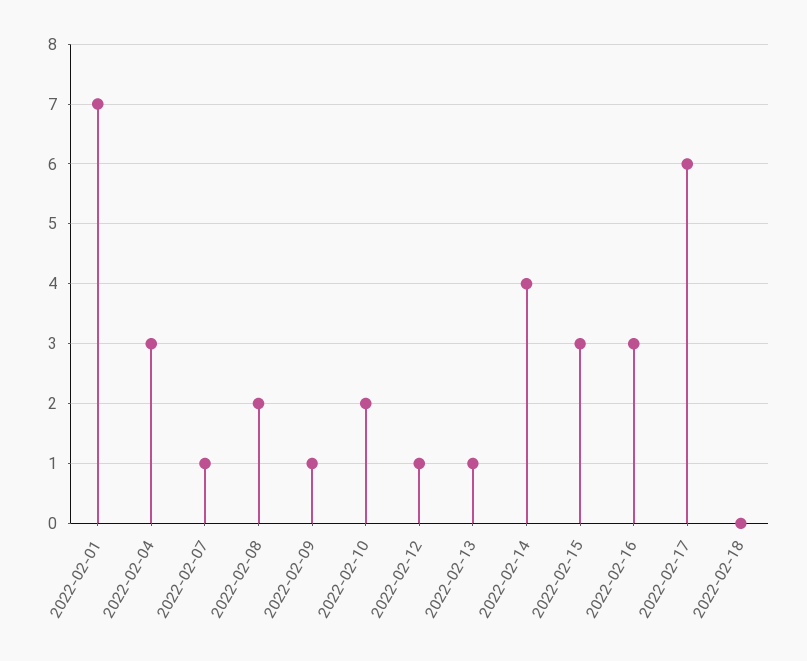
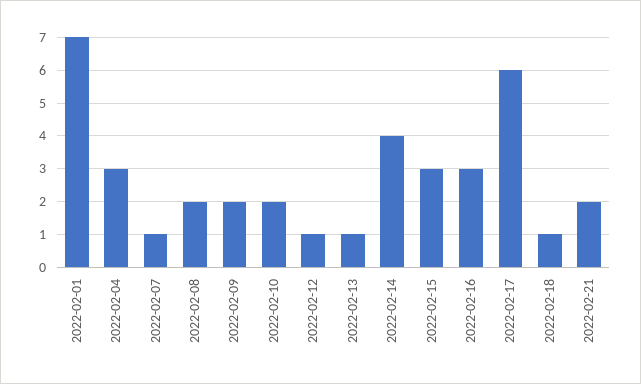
2022-02-09: 1 -> 2
2022-02-18: 0 -> 1
2022-02-21: none -> 2

